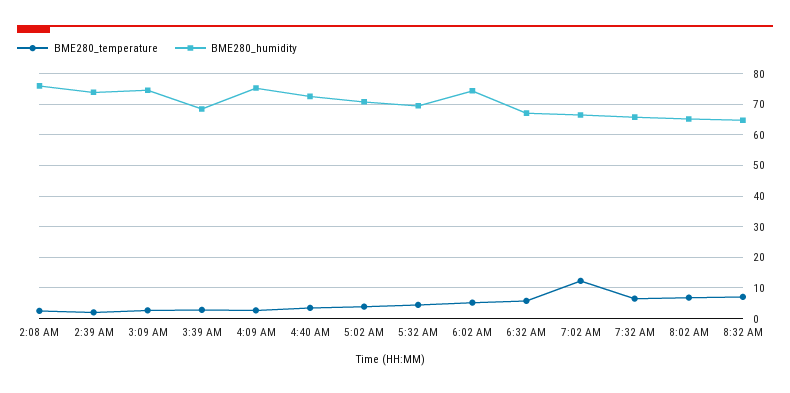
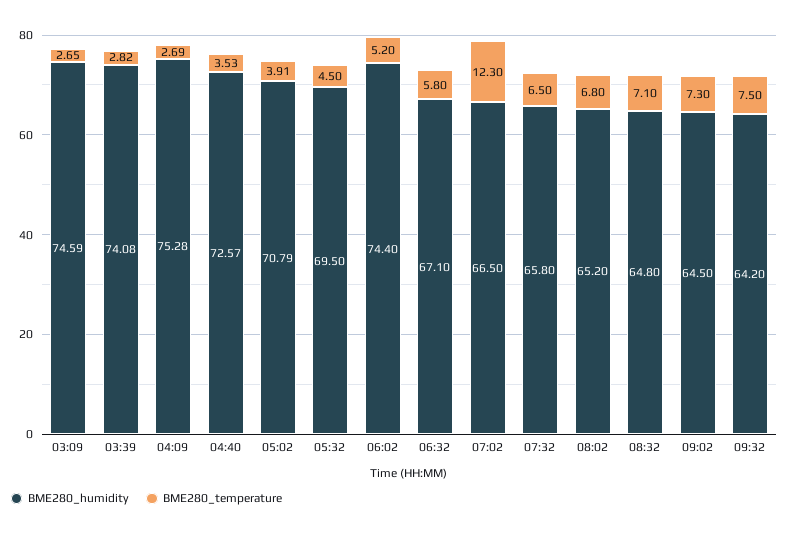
BME280_temperature, 2:08 AM: 2 -> none
BME280_humidity, 2:08 AM: 76 -> none
BME280_temperature, 2:39 AM: 2 -> none
BME280_humidity, 2:39 AM: 74 -> none
BME280_humidity, 3:39 AM: 68 -> 74.08
BME280_humidity, 09:02: none -> 64.5
BME280_temperature, 09:02: none -> 7.3
BME280_humidity, 09:32: none -> 64.2
BME280_temperature, 09:32: none -> 7.5

